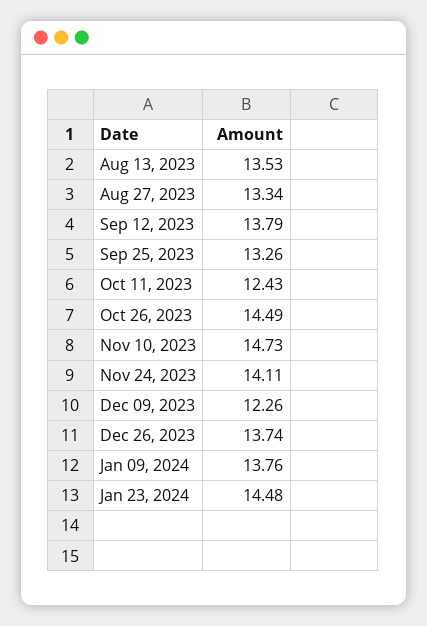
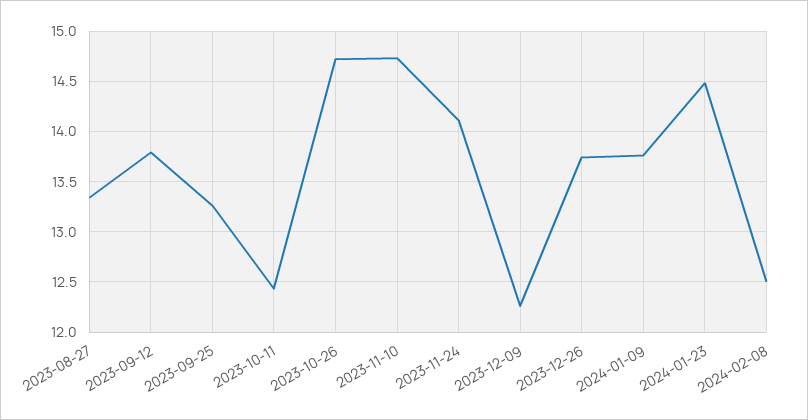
Aug 13, 2023: 13.53 -> none
Oct 26, 2023: 14.49 -> 14.7
2024-02-08: none -> 12.5

